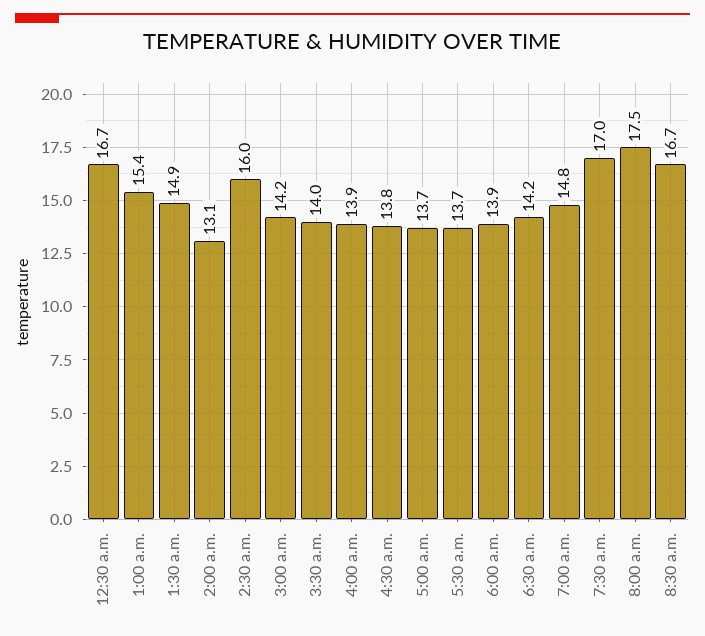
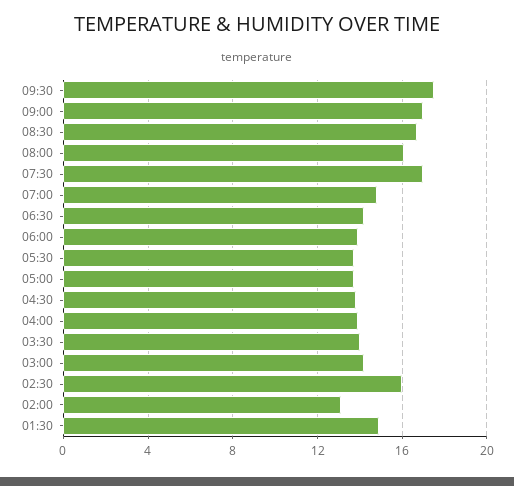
12:30 a.m.: 16.7 -> none
1:00 a.m.: 15.4 -> none
8:00 a.m.: 17.5 -> 16
09:30: none -> 17.5
09:00: none -> 17

